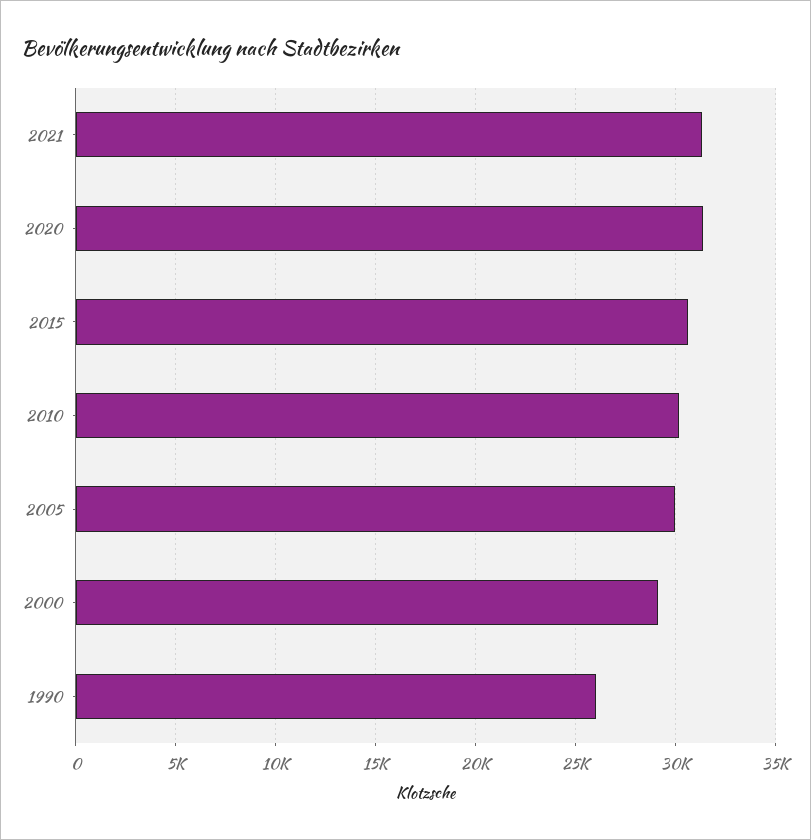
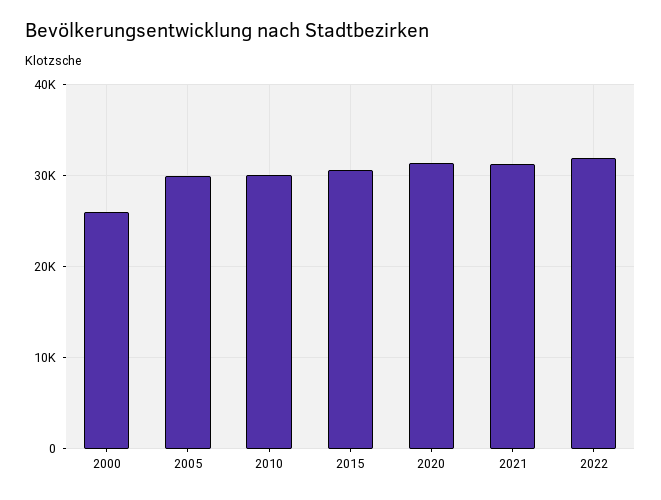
2000: 29000 -> 26000
1990: 26000 -> none
2022: none -> 32000

